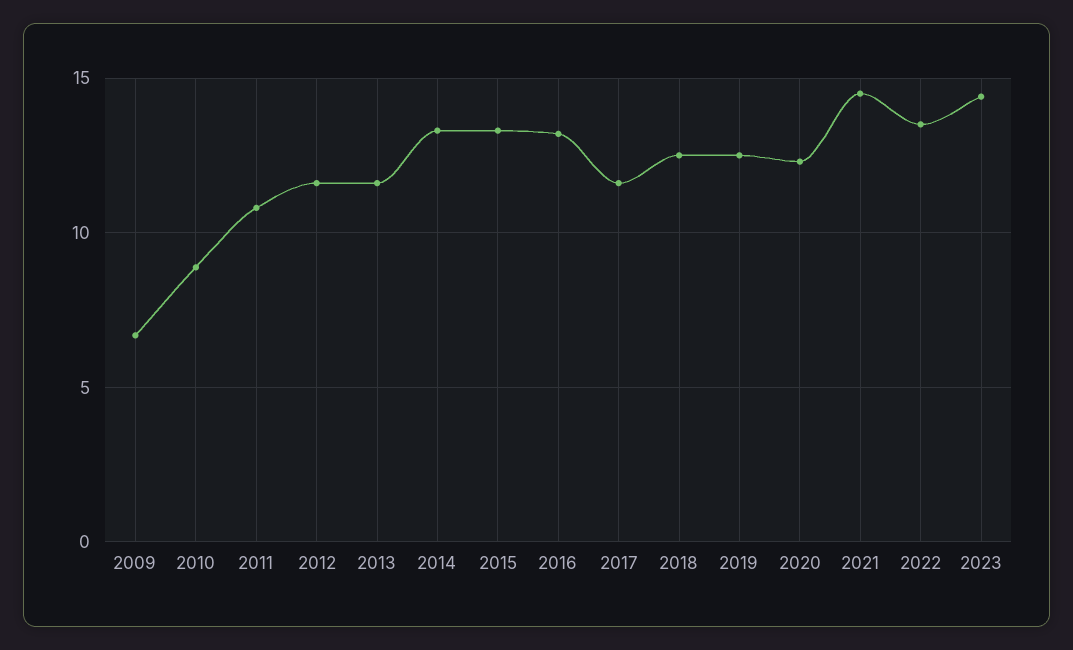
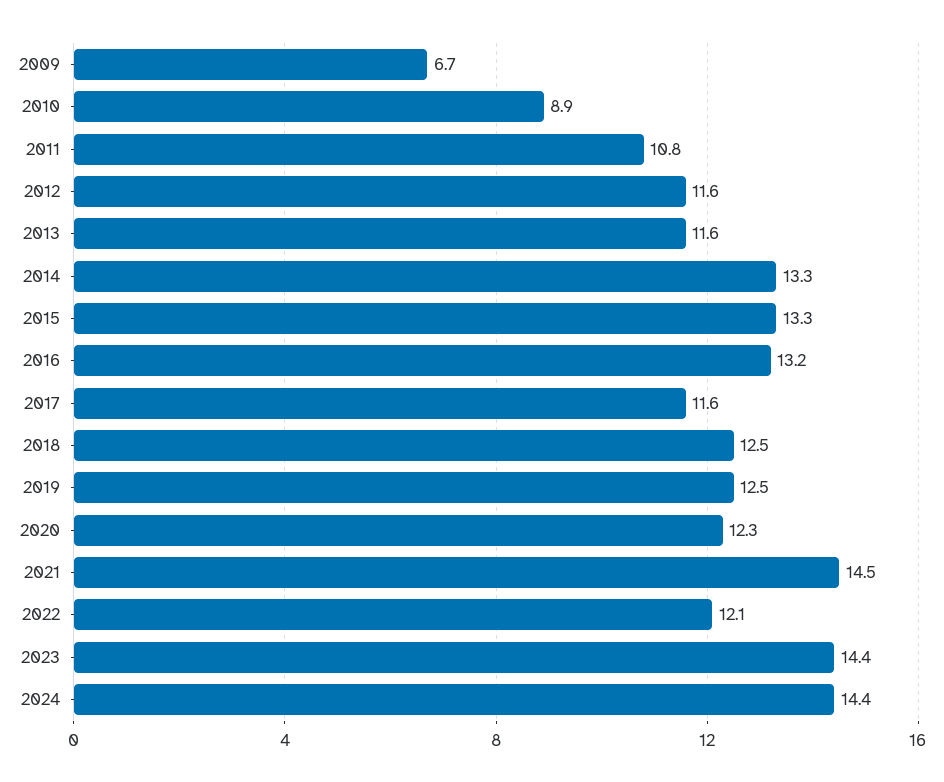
2022: 13.5 -> 12.1
2024: none -> 14.4

